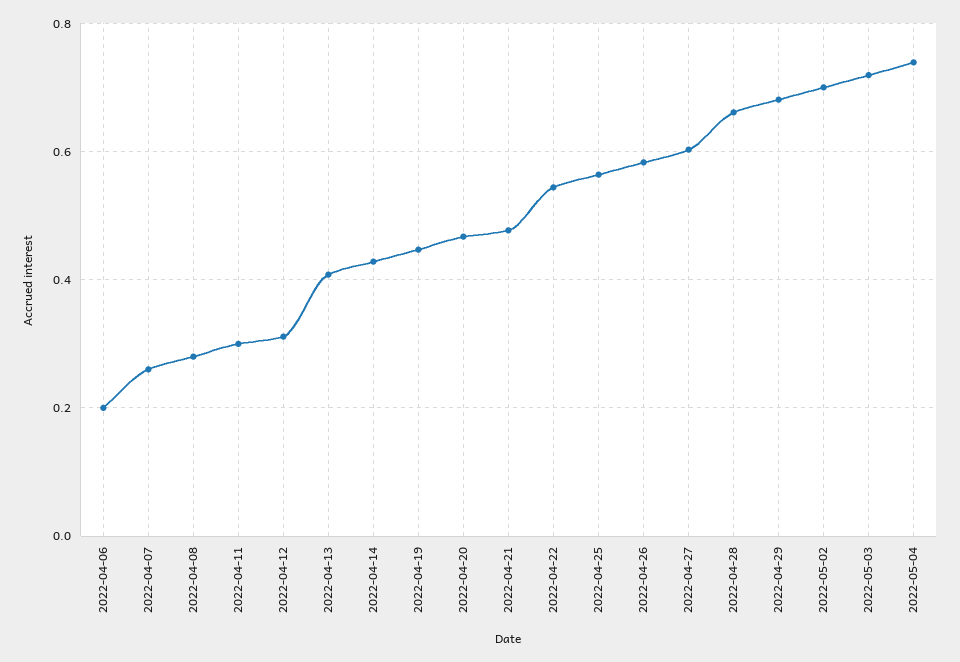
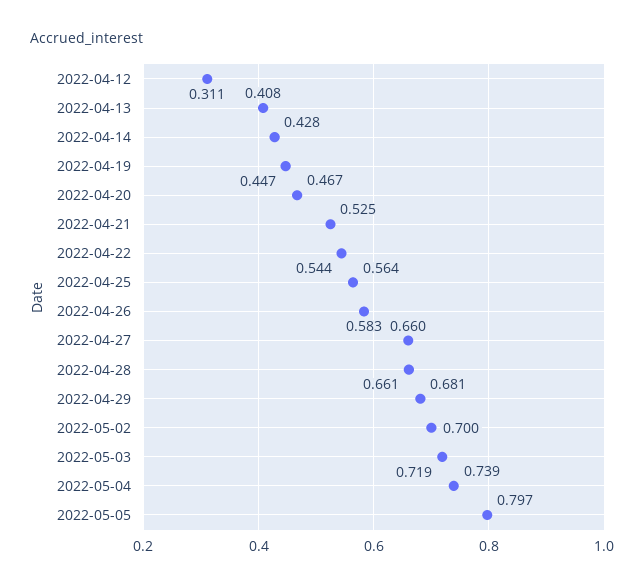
2022-04-06: 0.2 -> none
2022-04-07: 0.26 -> none
2022-04-08: 0.28 -> none
2022-04-11: 0.3 -> none
2022-04-21: 0.48 -> 0.525
2022-04-27: 0.6 -> 0.66
2022-05-05: none -> 0.797

